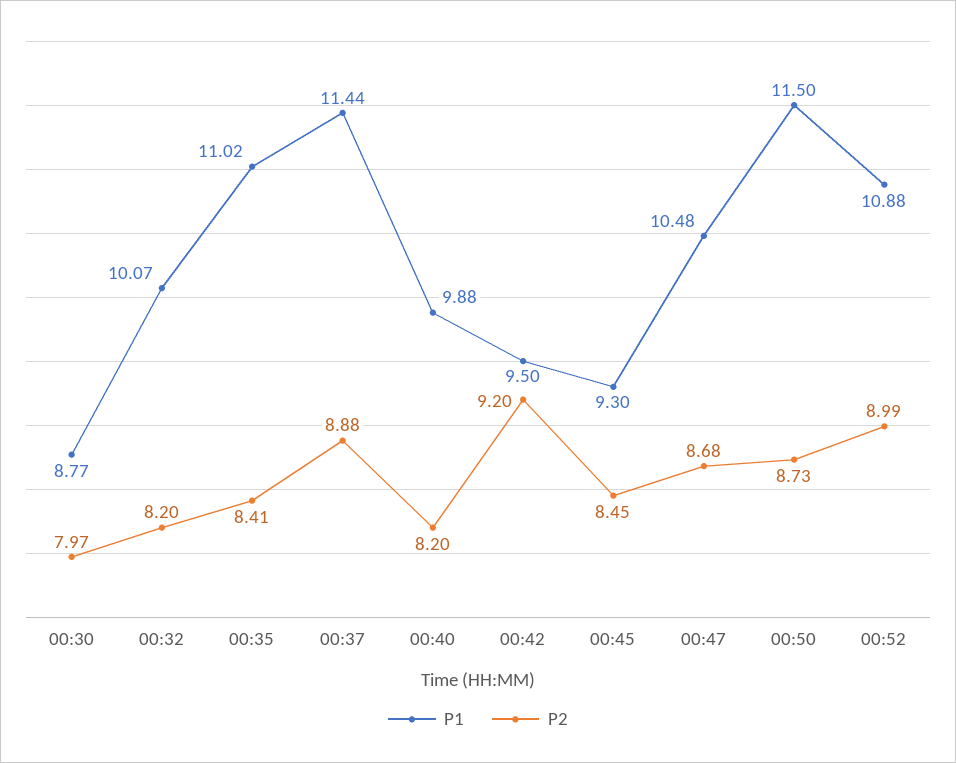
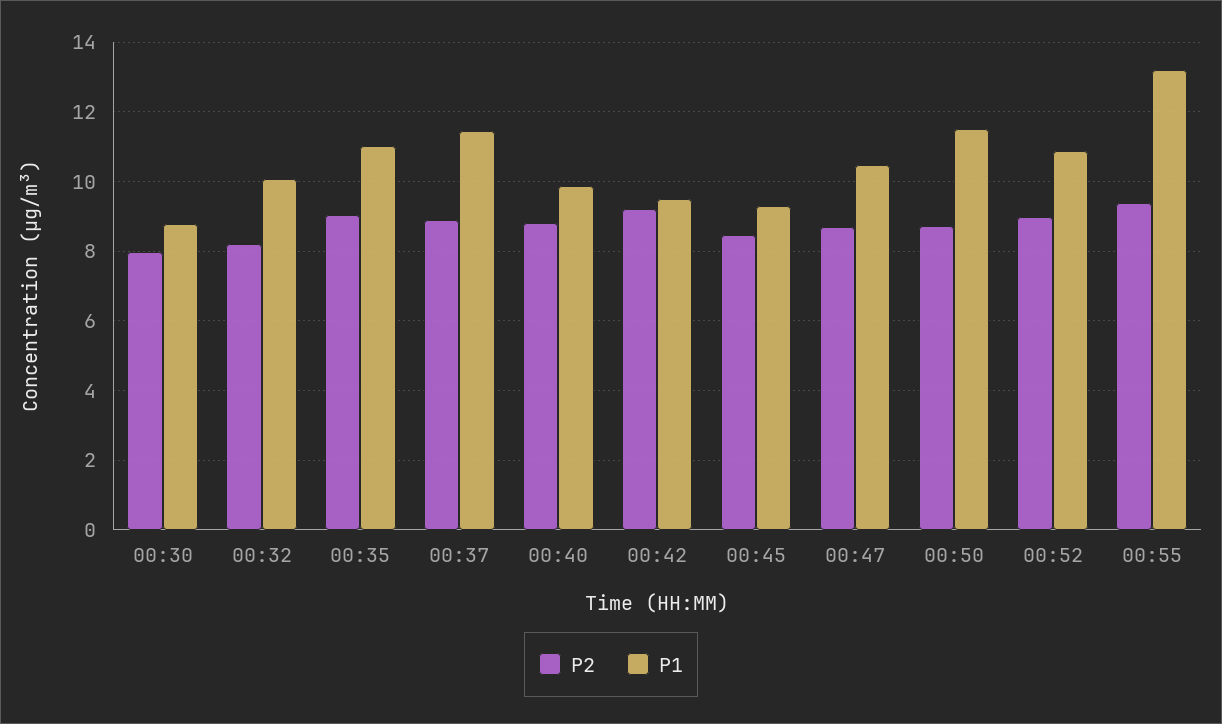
P2, 00:35: 8.41 -> 9
P2, 00:40: 8.2 -> 8.8
P2, 00:55: none -> 9.4
P1, 00:55: none -> 13.2

